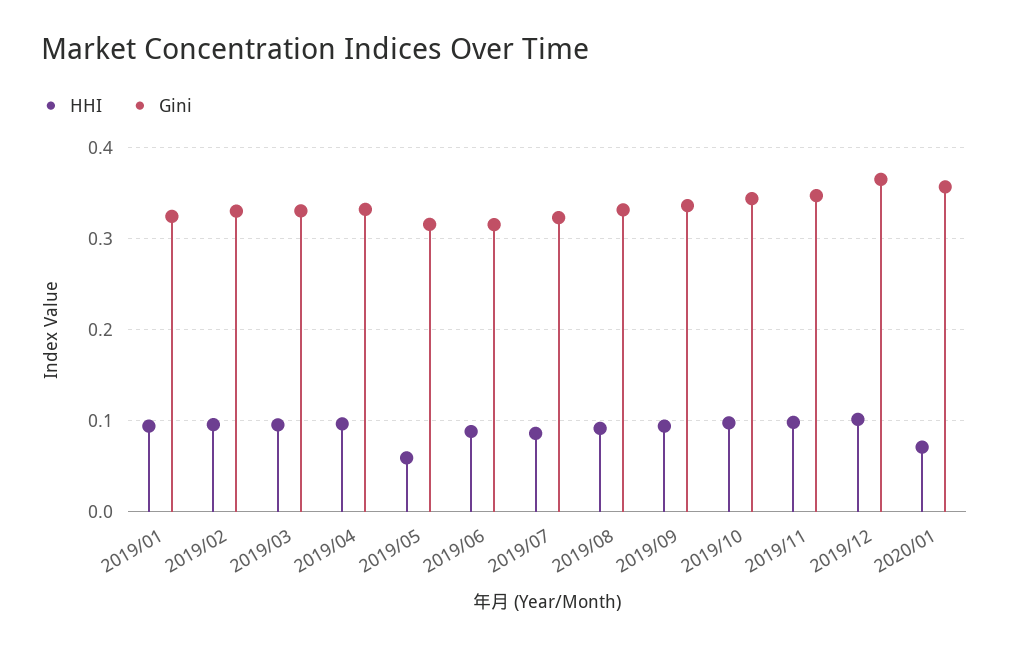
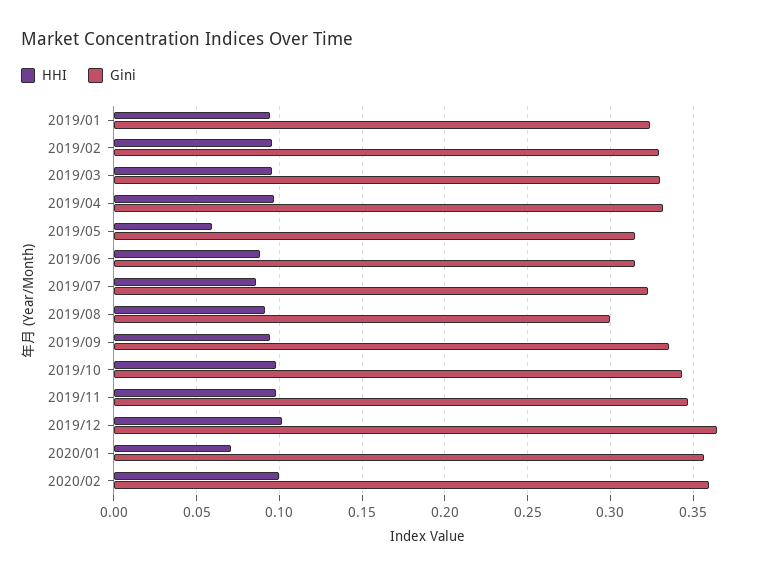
Gini, 2019/08: 0.33 -> 0.3
HHI, 2020/02: none -> 0.1
Gini, 2020/02: none -> 0.36

